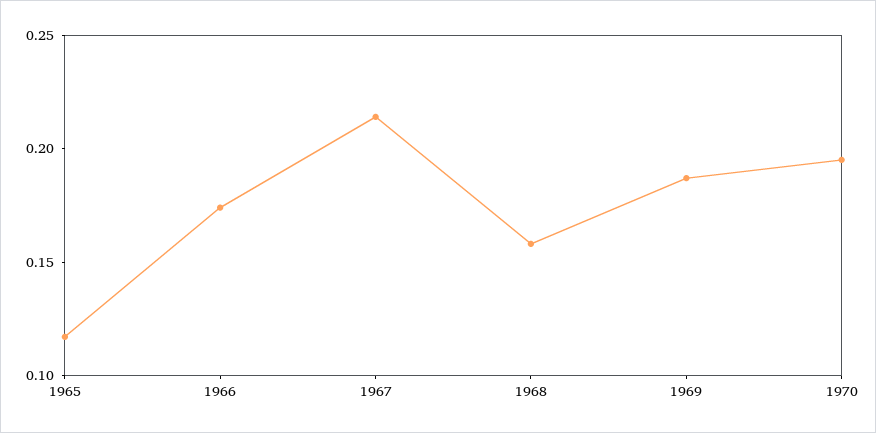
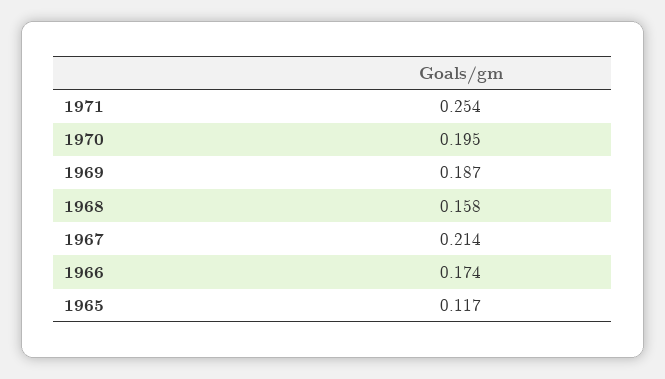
1971: none -> 0.254

